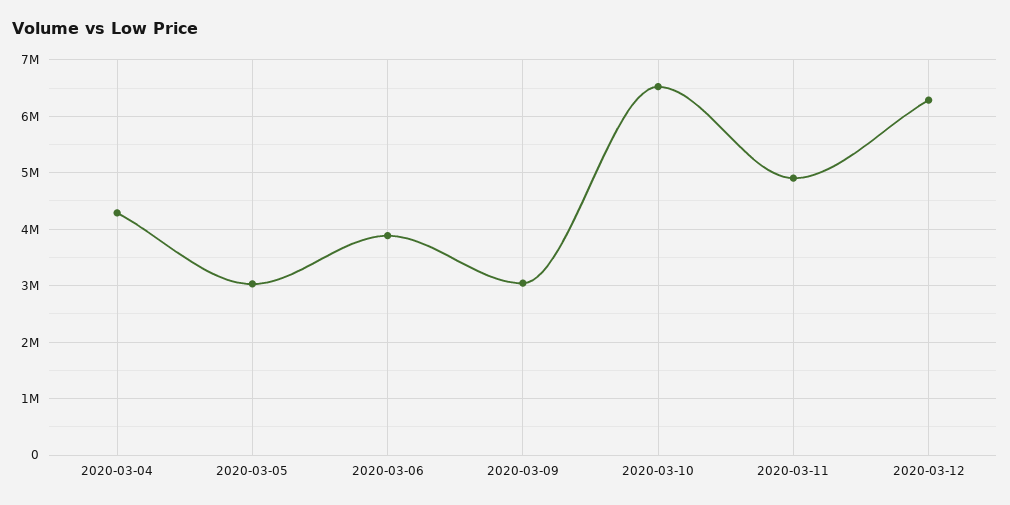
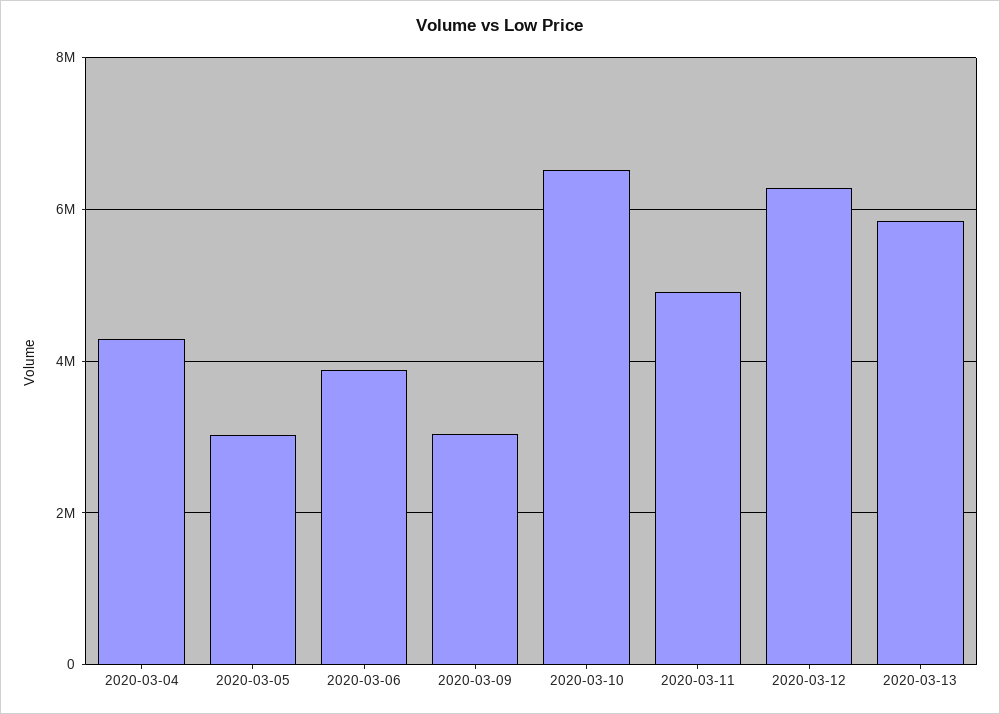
2020-03-13: none -> 5800000

